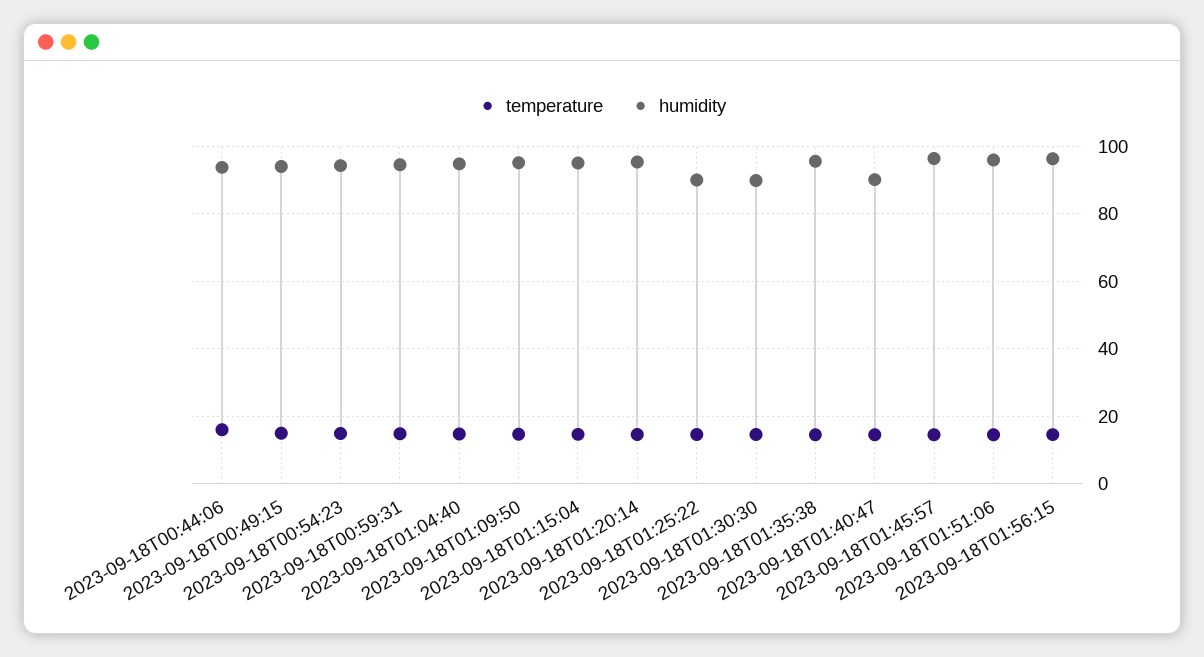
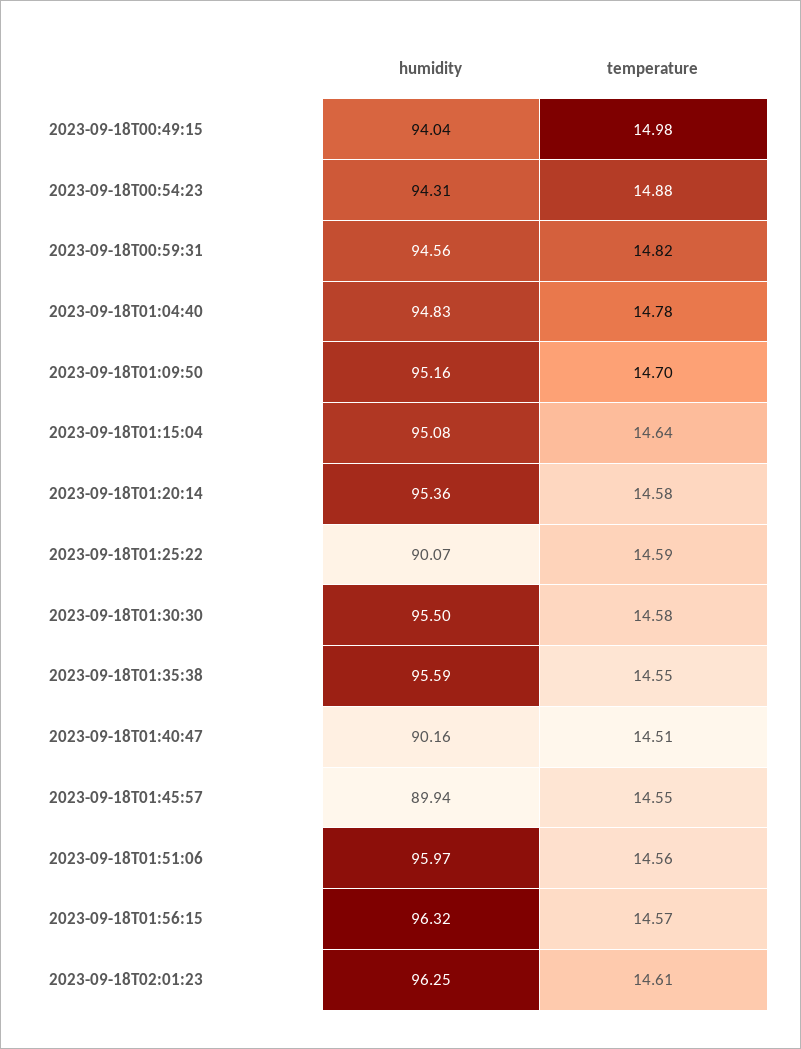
temperature, 2023-09-18T00:44:06: 16 -> none
humidity, 2023-09-18T00:44:06: 94 -> none
humidity, 2023-09-18T01:30:30: 90 -> 95.5
humidity, 2023-09-18T01:45:57: 96 -> 89.94
humidity, 2023-09-18T02:01:23: none -> 96.25
temperature, 2023-09-18T02:01:23: none -> 14.61

